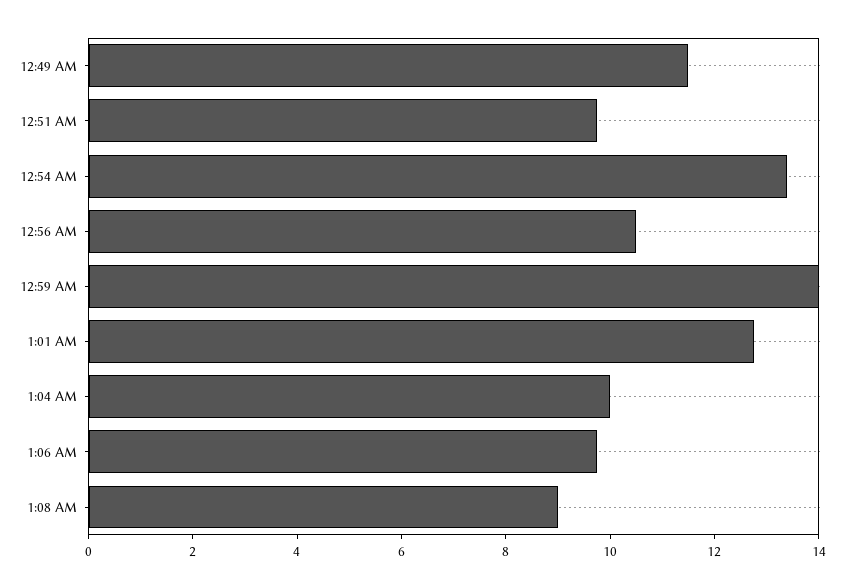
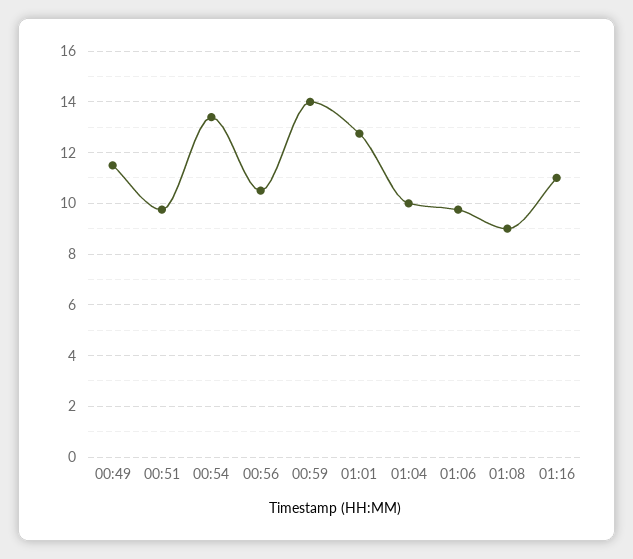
01:16: none -> 11

